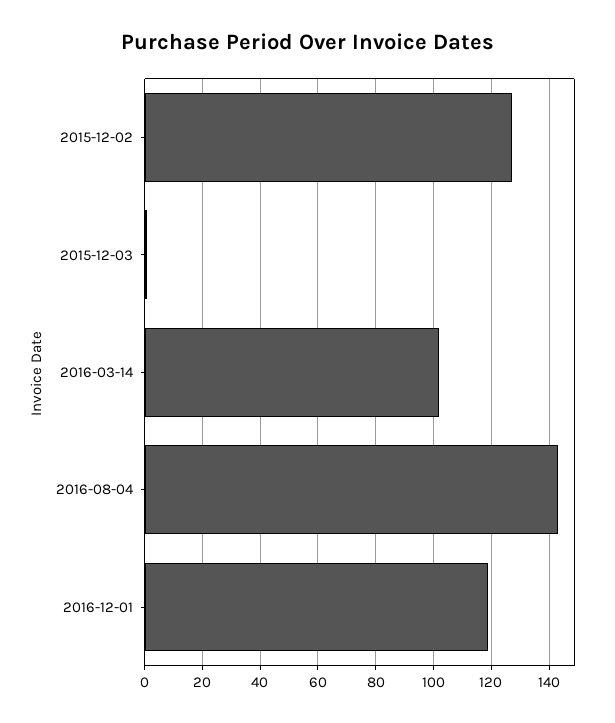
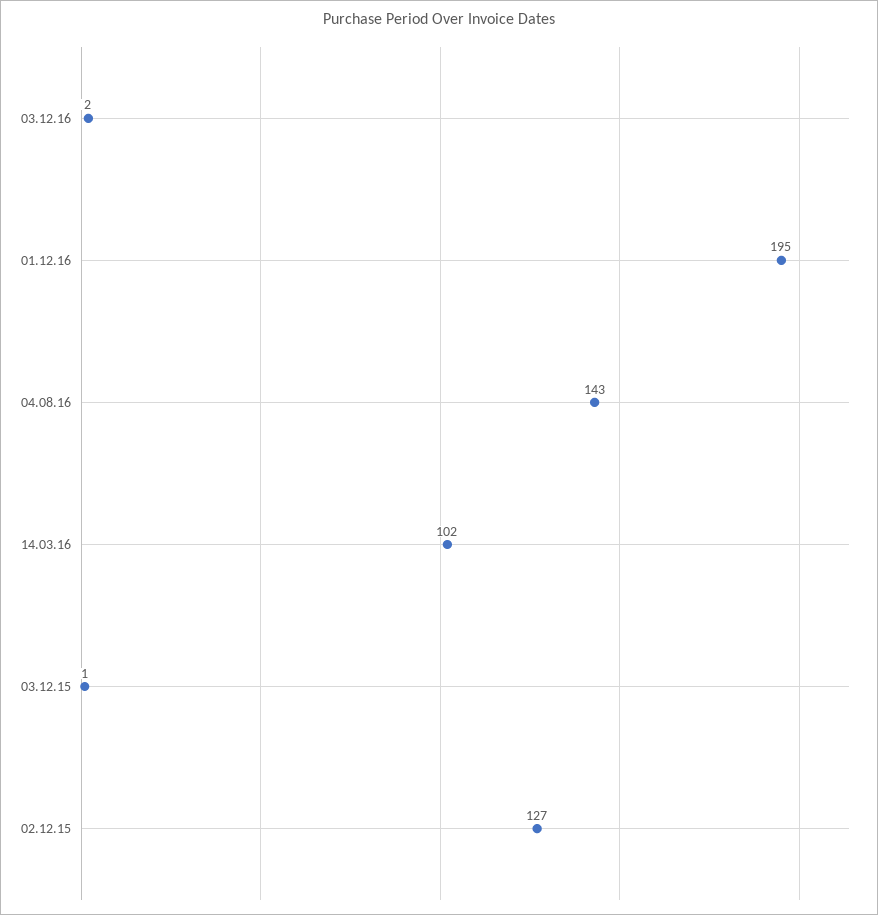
2016-12-01: 120 -> 195
03.12.16: none -> 2

